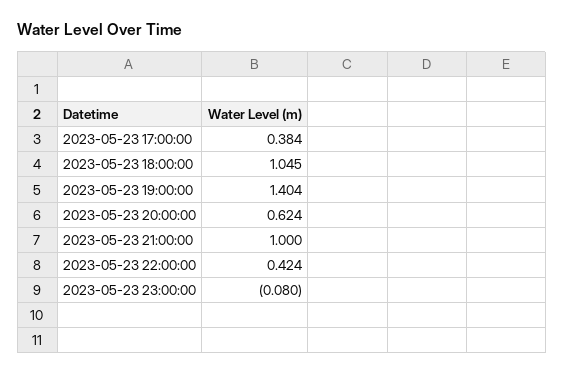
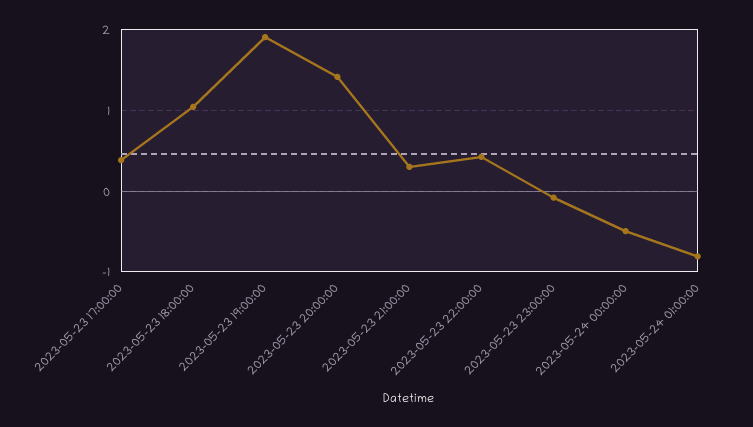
2023-05-23 19:00:00: 1.404 -> 1.9
2023-05-23 20:00:00: 0.624 -> 1.4
2023-05-23 21:00:00: 1 -> 0.3
2023-05-24 00:00:00: none -> -0.5
2023-05-24 01:00:00: none -> -0.8

